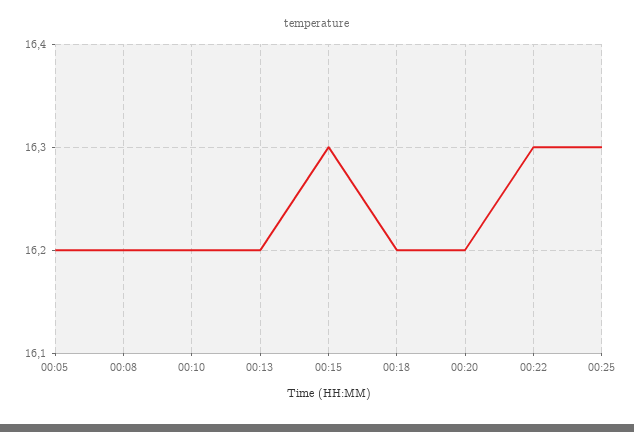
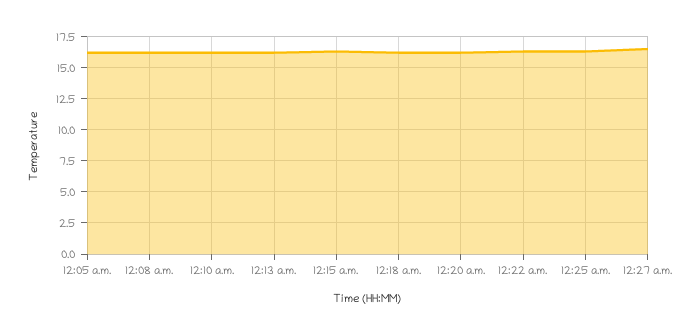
12:27 a.m.: none -> 16.5

